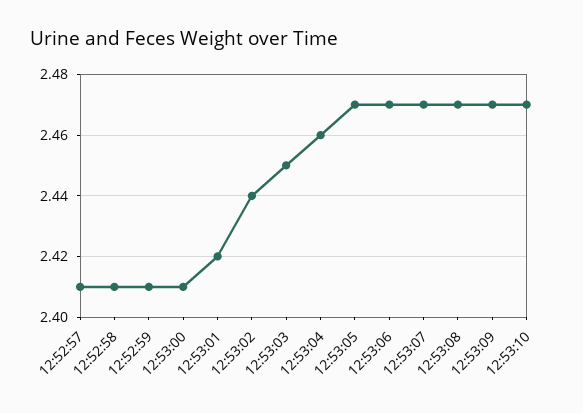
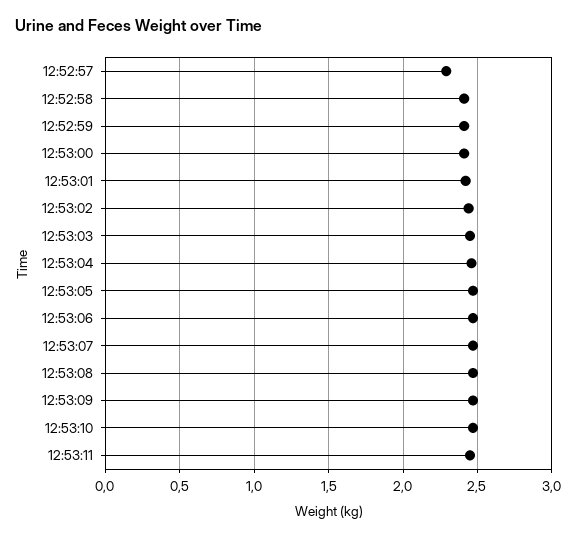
12:52:57: 2.41 -> 2.3
12:53:11: none -> 2.45

